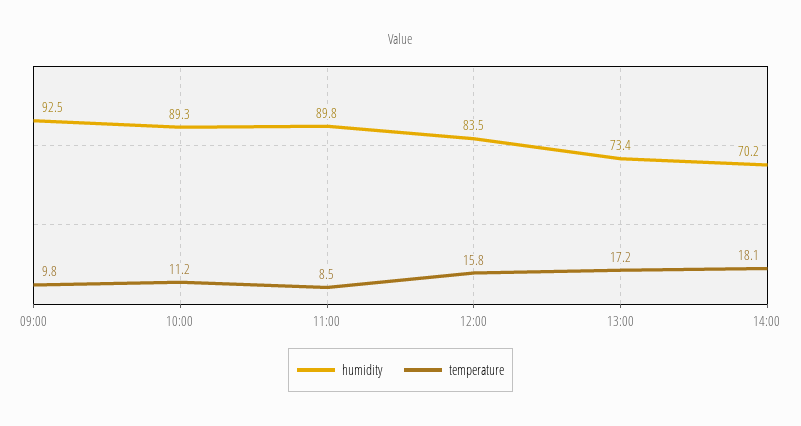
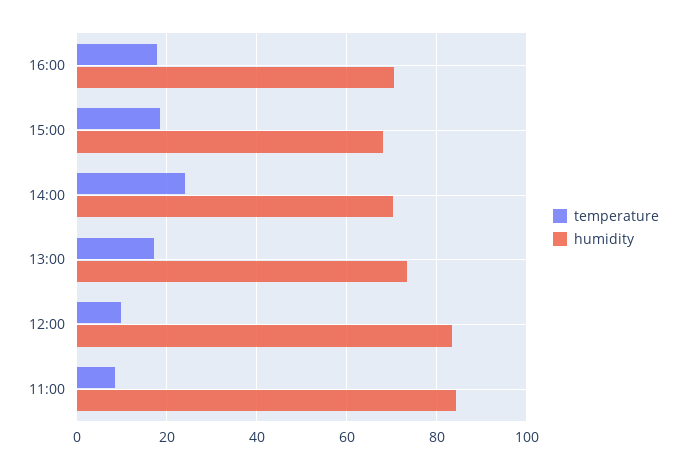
humidity, 09:00: 92.5 -> none
temperature, 09:00: 9.8 -> none
humidity, 10:00: 89.3 -> none
temperature, 10:00: 11.2 -> none
humidity, 11:00: 89.8 -> 84
temperature, 12:00: 15.8 -> 10
temperature, 14:00: 18.1 -> 24
temperature, 16:00: none -> 18
humidity, 16:00: none -> 70
temperature, 15:00: none -> 18
humidity, 15:00: none -> 68

